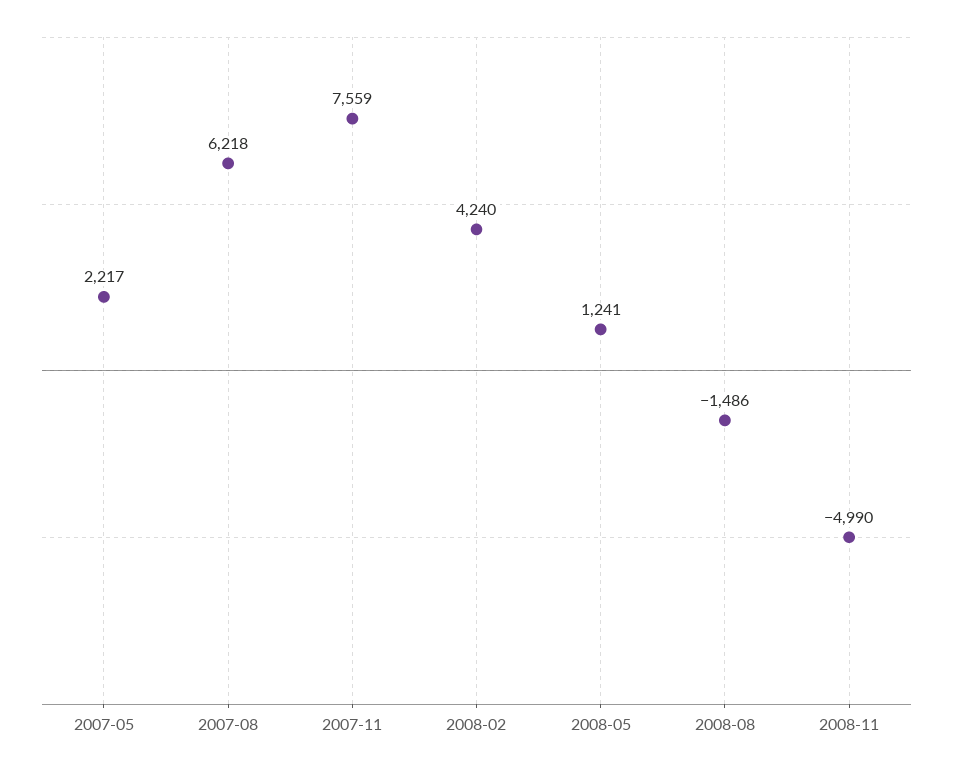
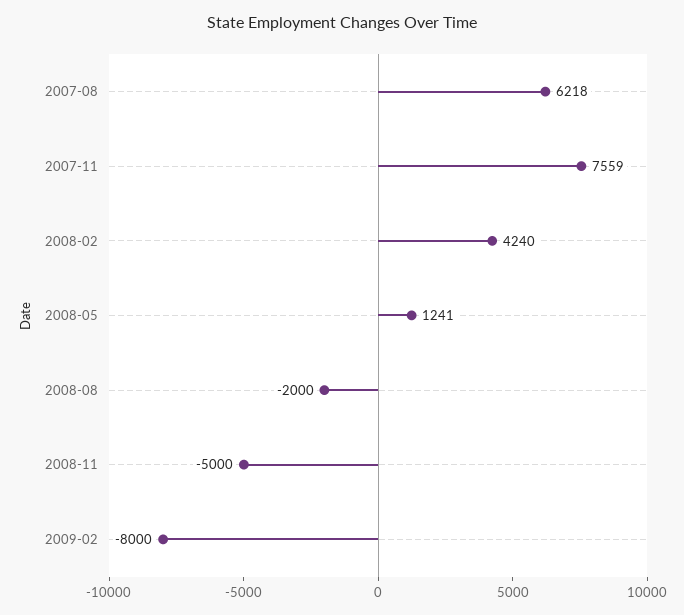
2007-05: 2217 -> none
2008-08: -1486 -> -2000
2008-11: -4990 -> -5000
2009-02: none -> -8000

